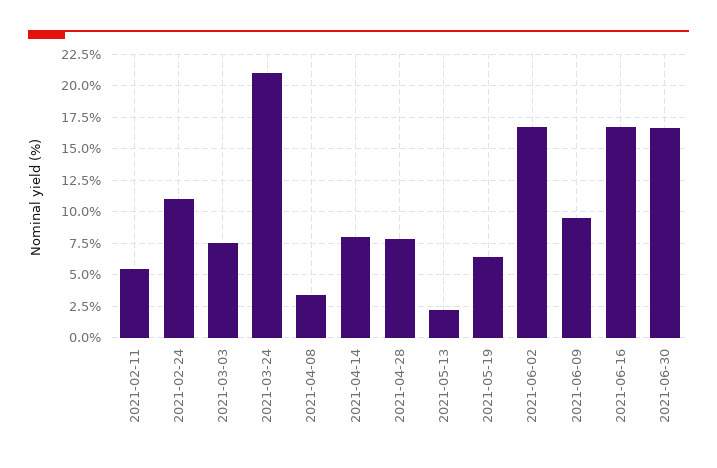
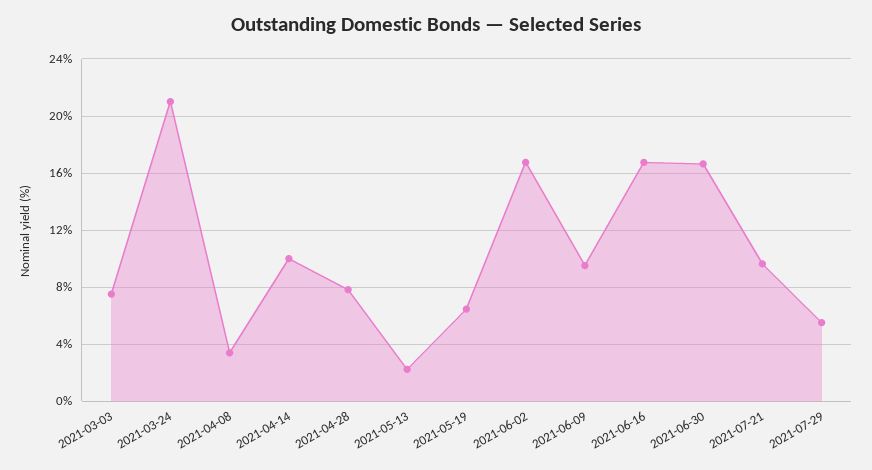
2021-02-11: 5.5 -> none
2021-02-24: 11 -> none
2021-04-14: 8 -> 10
2021-07-21: none -> 9.5
2021-07-29: none -> 5.5

